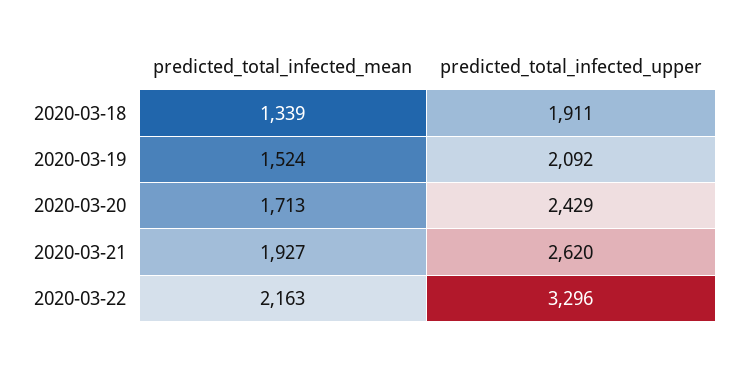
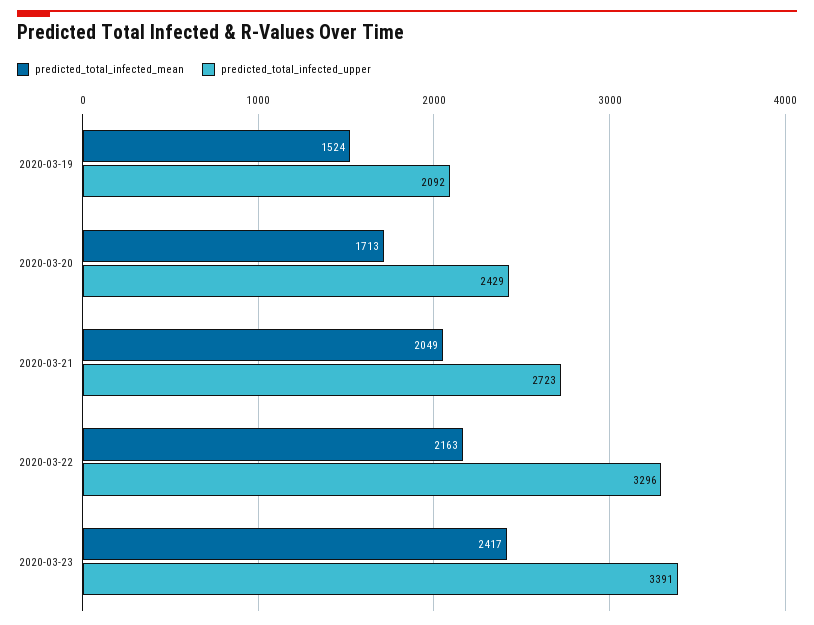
predicted_total_infected_mean, 2020-03-18: 1339 -> none
predicted_total_infected_upper, 2020-03-18: 1911 -> none
predicted_total_infected_mean, 2020-03-21: 1927 -> 2049
predicted_total_infected_upper, 2020-03-21: 2620 -> 2723
predicted_total_infected_mean, 2020-03-23: none -> 2417
predicted_total_infected_upper, 2020-03-23: none -> 3391

